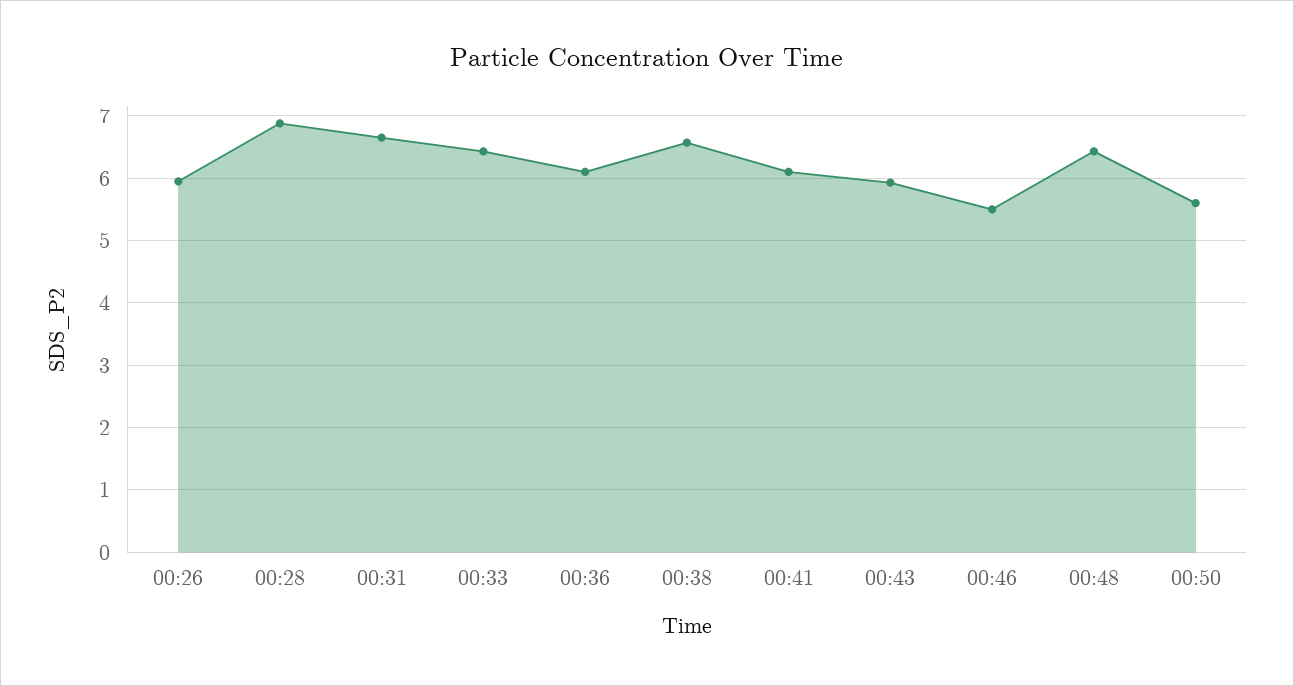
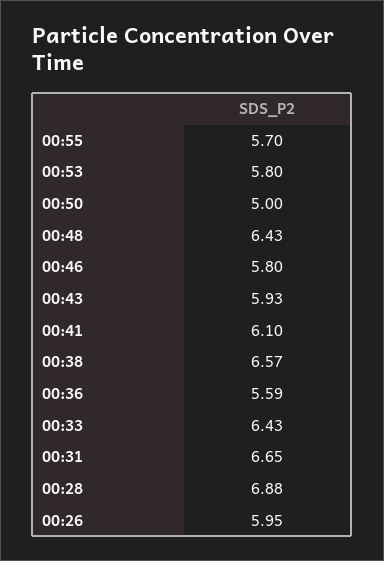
00:36: 6.1 -> 5.59
00:46: 5.5 -> 5.8
00:50: 5.6 -> 5
00:55: none -> 5.7
00:53: none -> 5.8

